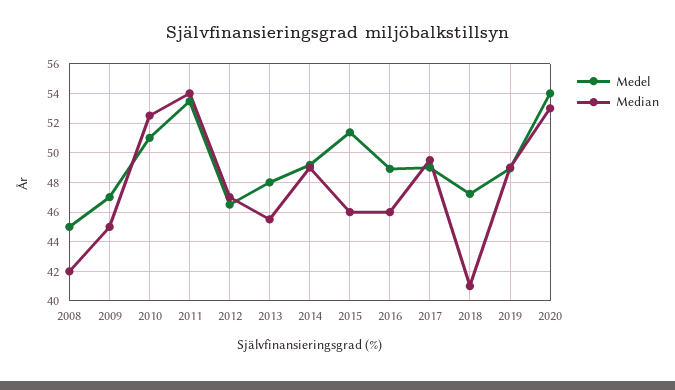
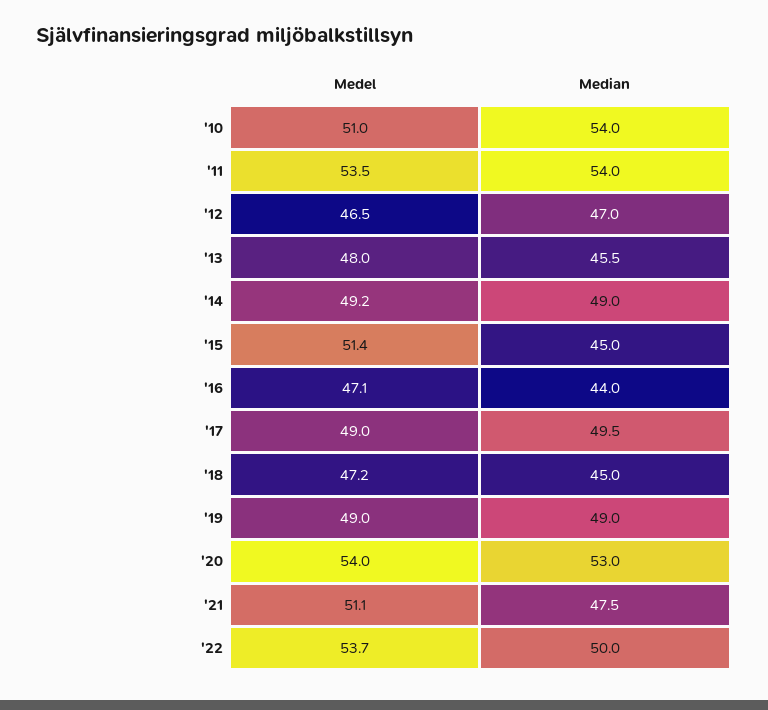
Medel, 2008: 45 -> none
Median, 2008: 42 -> none
Medel, 2009: 47 -> none
Median, 2009: 45 -> none
Median, 2010: 52.5 -> 54
Median, 2015: 46 -> 45
Medel, 2016: 49 -> 47.1
Median, 2016: 46 -> 44
Median, 2018: 41 -> 45
Medel, '21: none -> 51.1
Median, '21: none -> 47.5
Medel, '22: none -> 53.7
Median, '22: none -> 50

